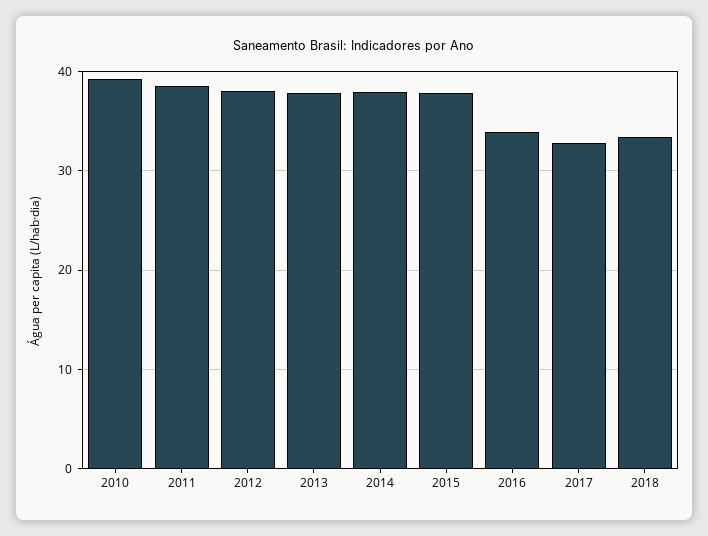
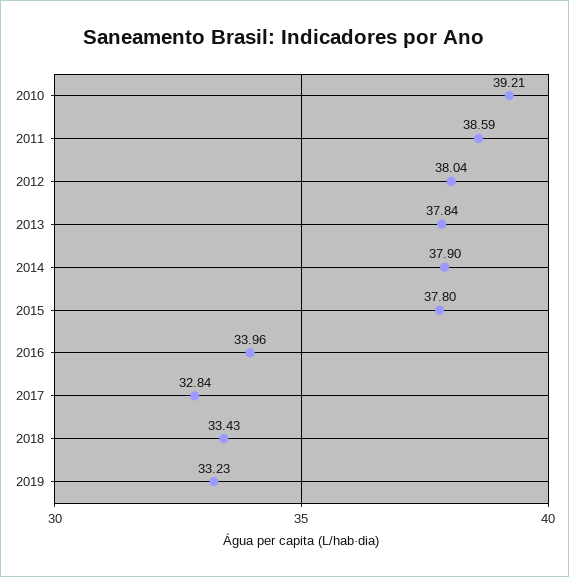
2019: none -> 33.23

